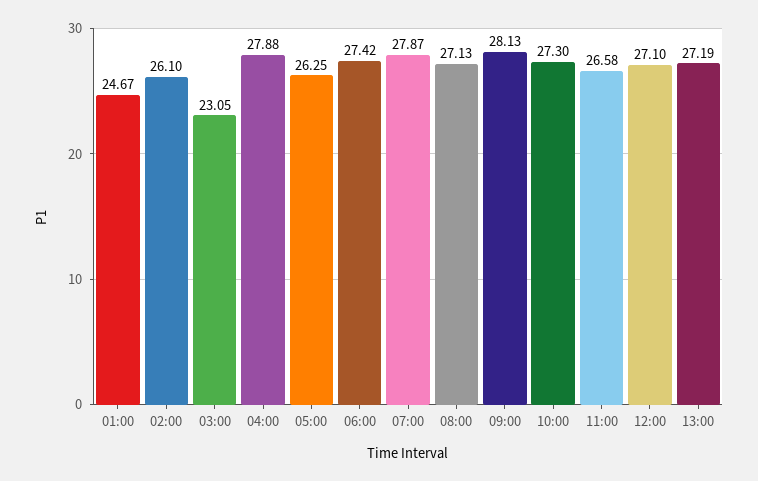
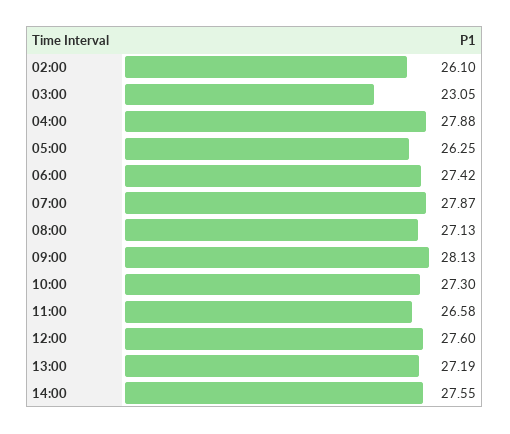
01:00: 24.67 -> none
12:00: 27.1 -> 27.6
14:00: none -> 27.55

